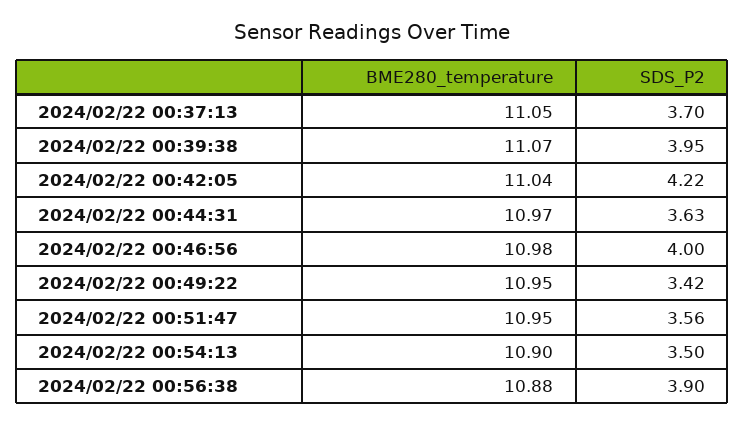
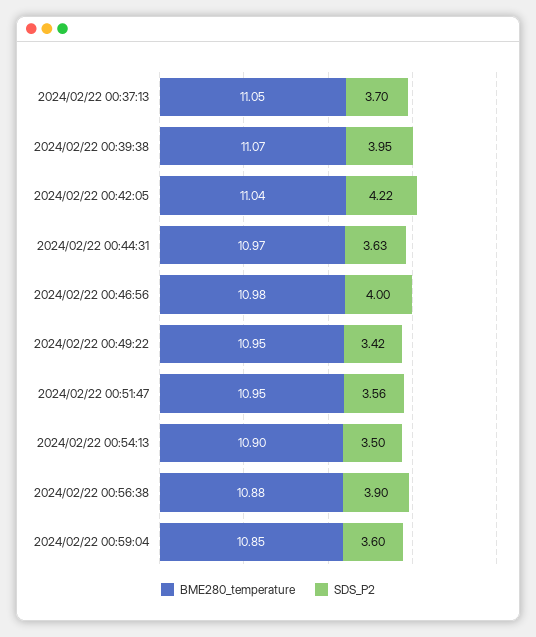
BME280_temperature, 2024/02/22 00:59:04: none -> 10.85
SDS_P2, 2024/02/22 00:59:04: none -> 3.6

